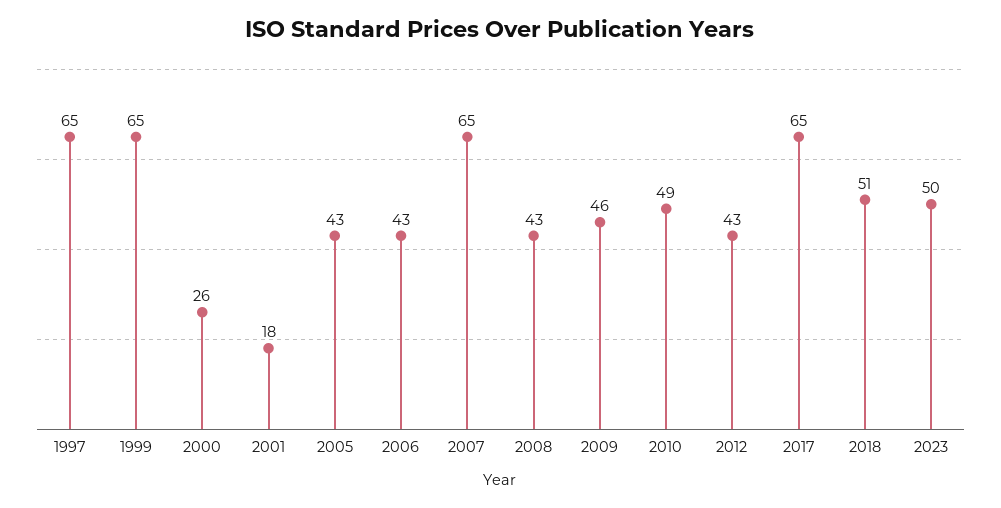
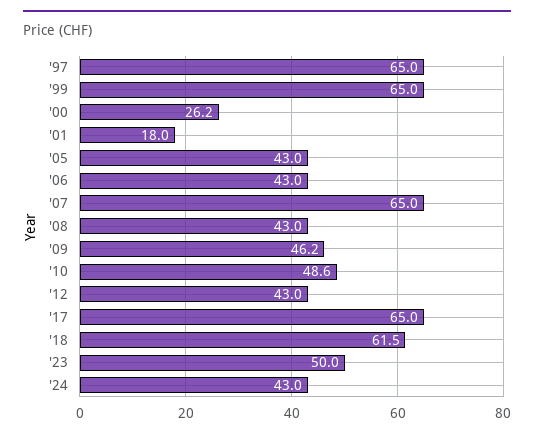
2018: 51 -> 61.5
'24: none -> 43

